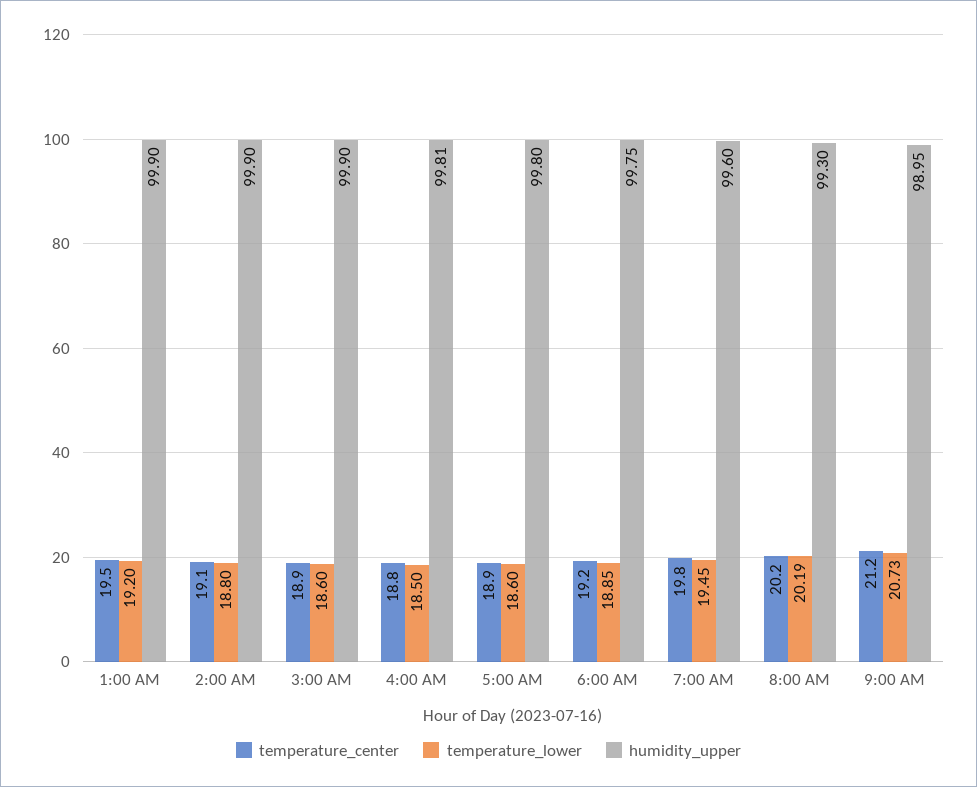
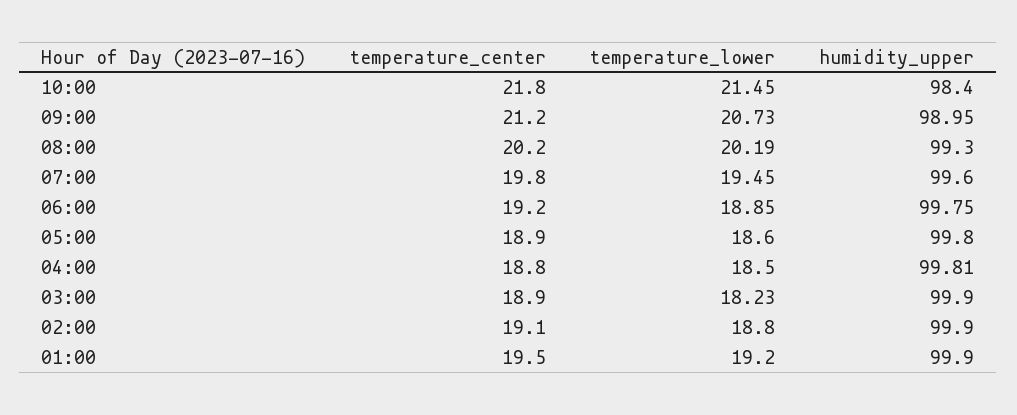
temperature_lower, 3:00 AM: 18.6 -> 18.23
temperature_center, 10:00: none -> 21.8
temperature_lower, 10:00: none -> 21.45
humidity_upper, 10:00: none -> 98.4

